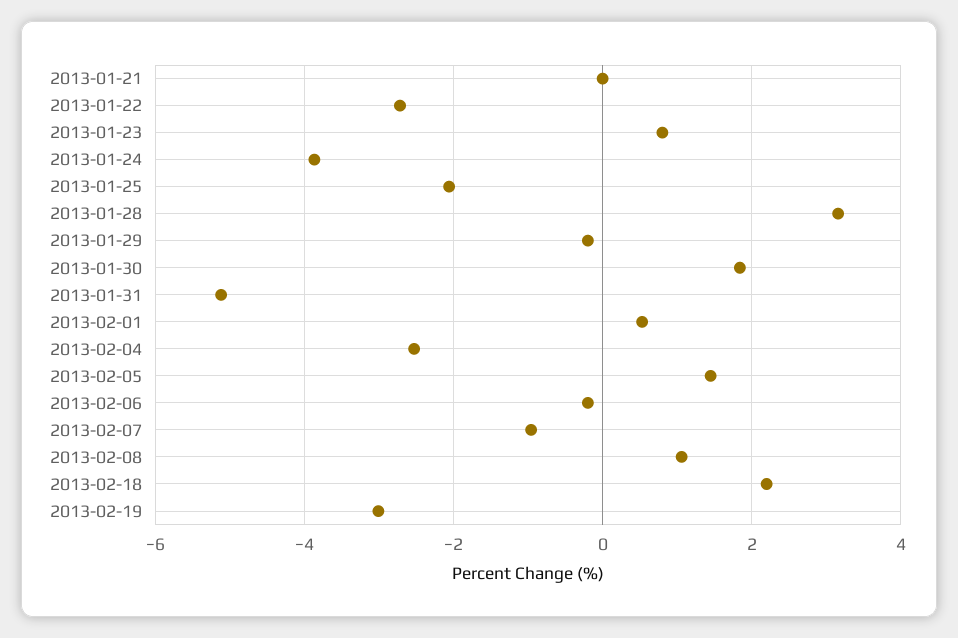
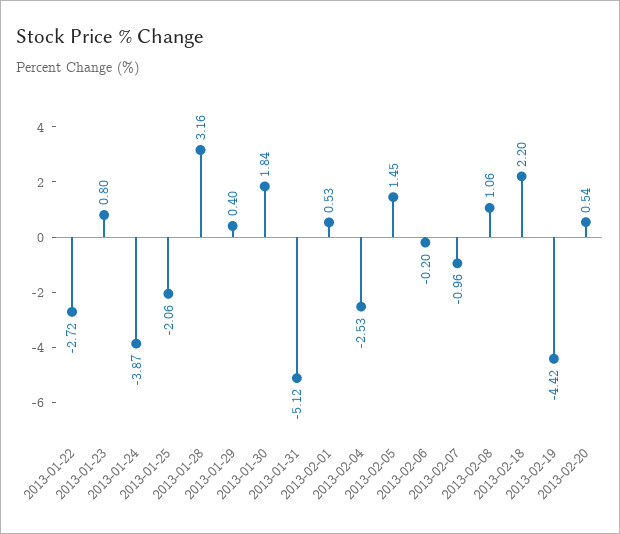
2013-01-21: 0 -> none
2013-01-29: -0.2 -> 0.4
2013-02-19: -3 -> -4.42
2013-02-20: none -> 0.54

